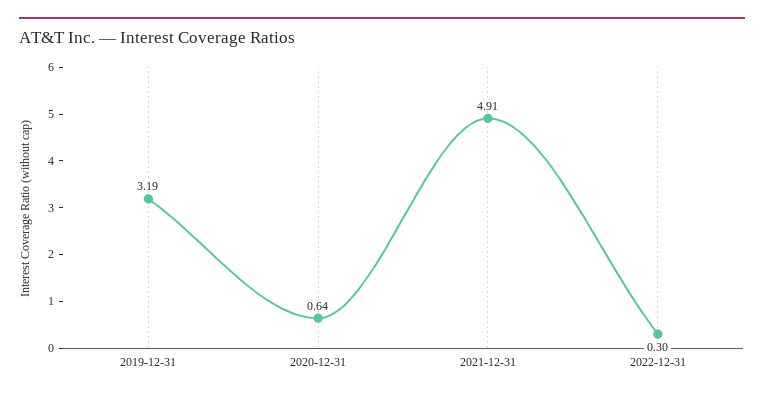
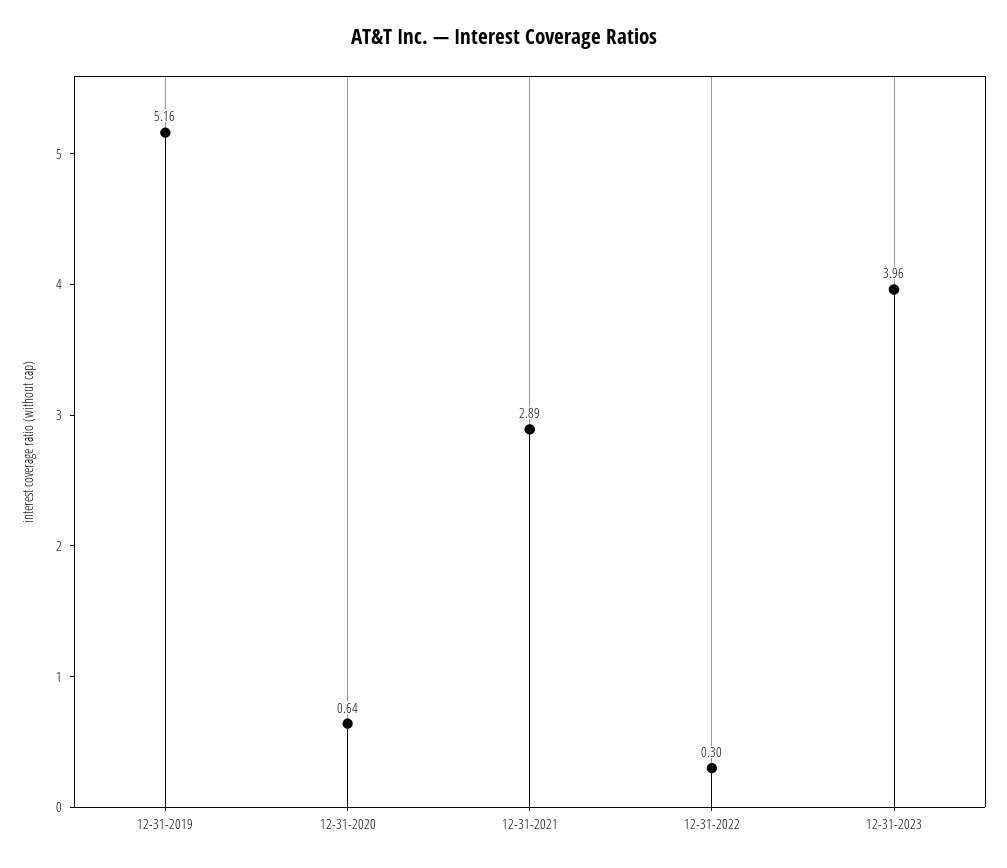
2019-12-31: 3.19 -> 5.16
2021-12-31: 4.91 -> 2.89
12-31-2023: none -> 3.96

